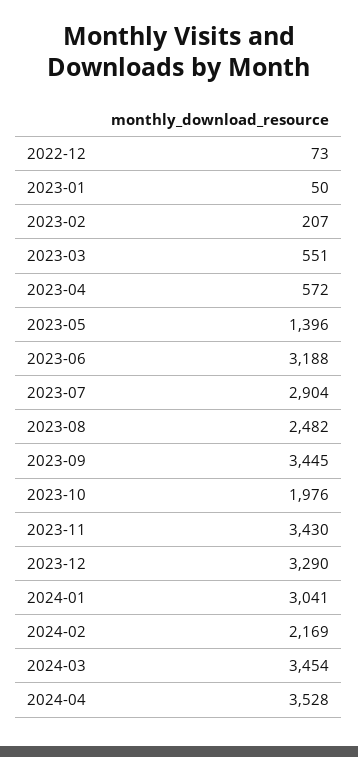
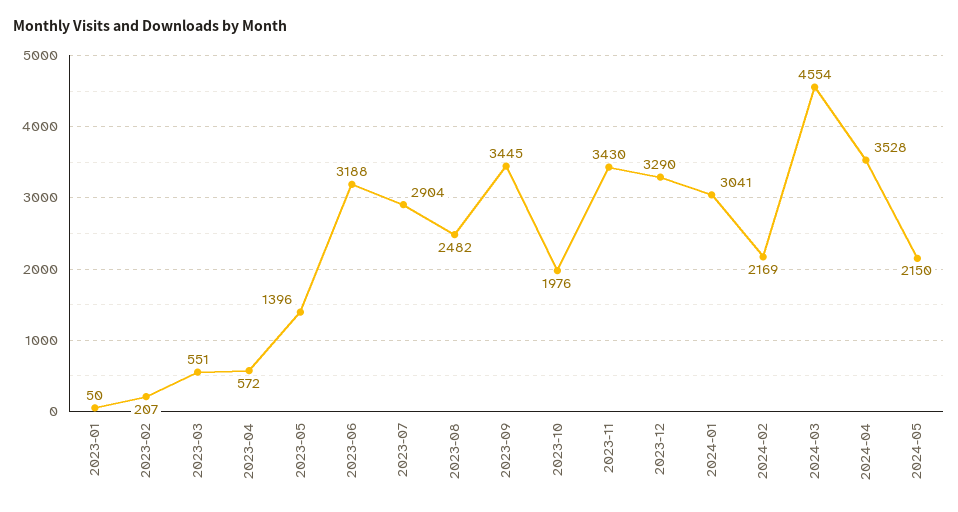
2022-12: 73 -> none
2024-03: 3454 -> 4554
2024-05: none -> 2150

